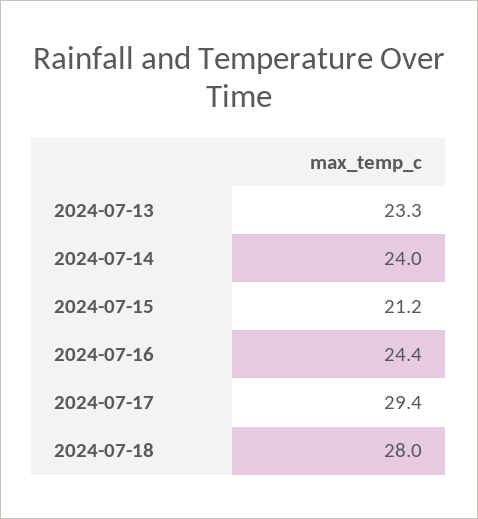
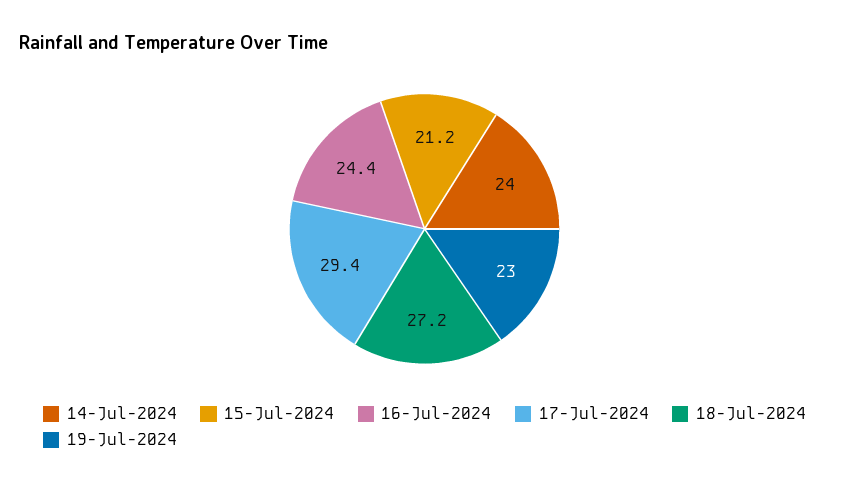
2024-07-13: 23.3 -> none
2024-07-18: 28 -> 27.2
19-Jul-2024: none -> 23

